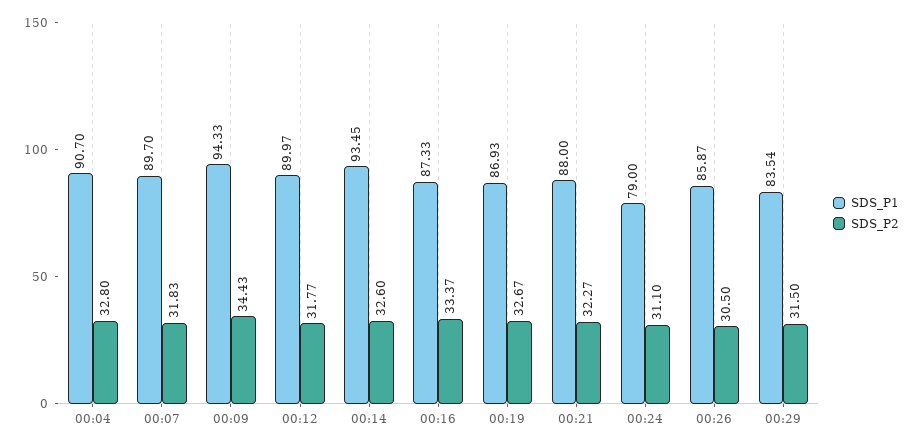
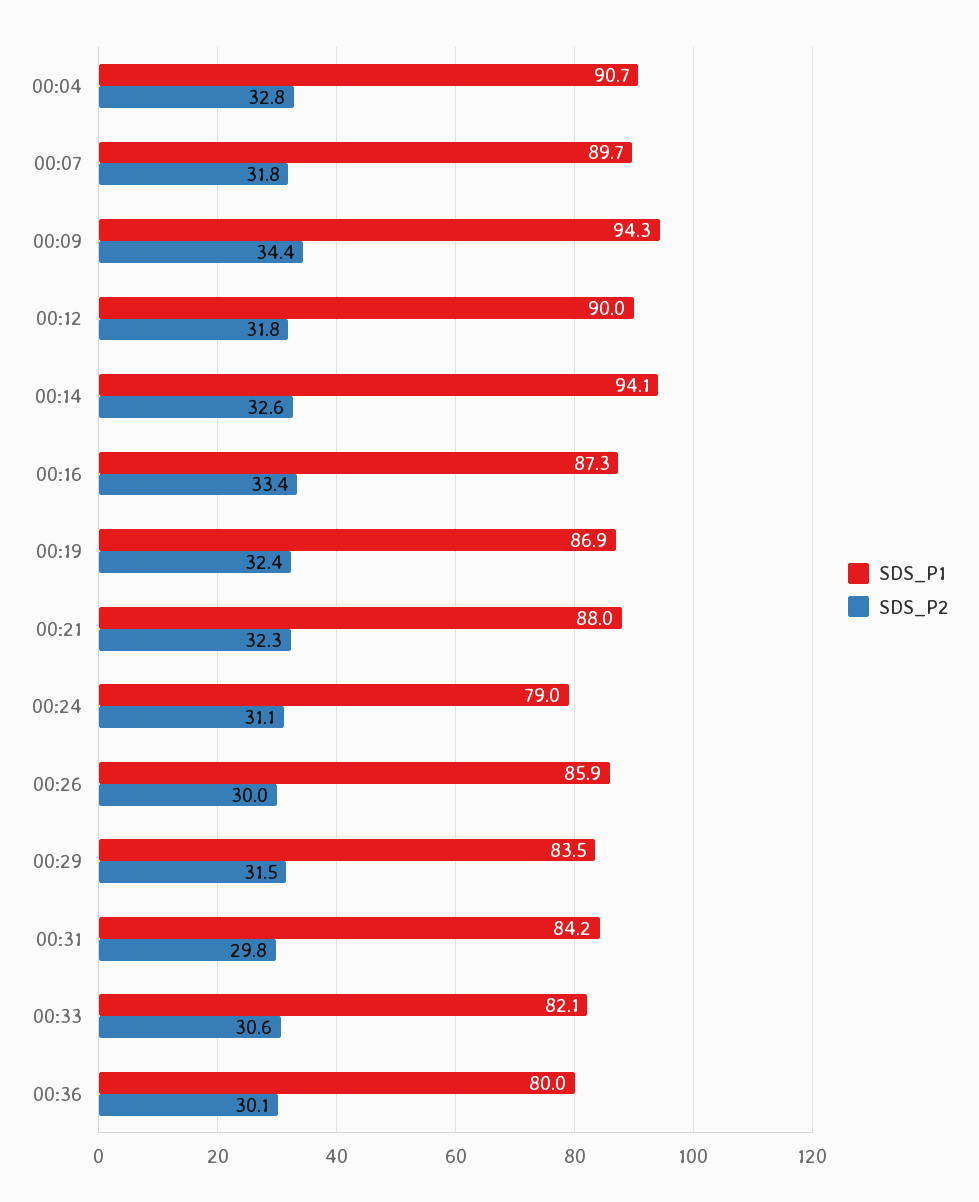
SDS_P1, 00:14: 93.45 -> 94.1
SDS_P2, 00:19: 32.67 -> 32.4
SDS_P2, 00:26: 30.5 -> 30
SDS_P1, 00:31: none -> 84.2
SDS_P2, 00:31: none -> 29.8
SDS_P1, 00:33: none -> 82.1
SDS_P2, 00:33: none -> 30.6
SDS_P1, 00:36: none -> 80
SDS_P2, 00:36: none -> 30.1

